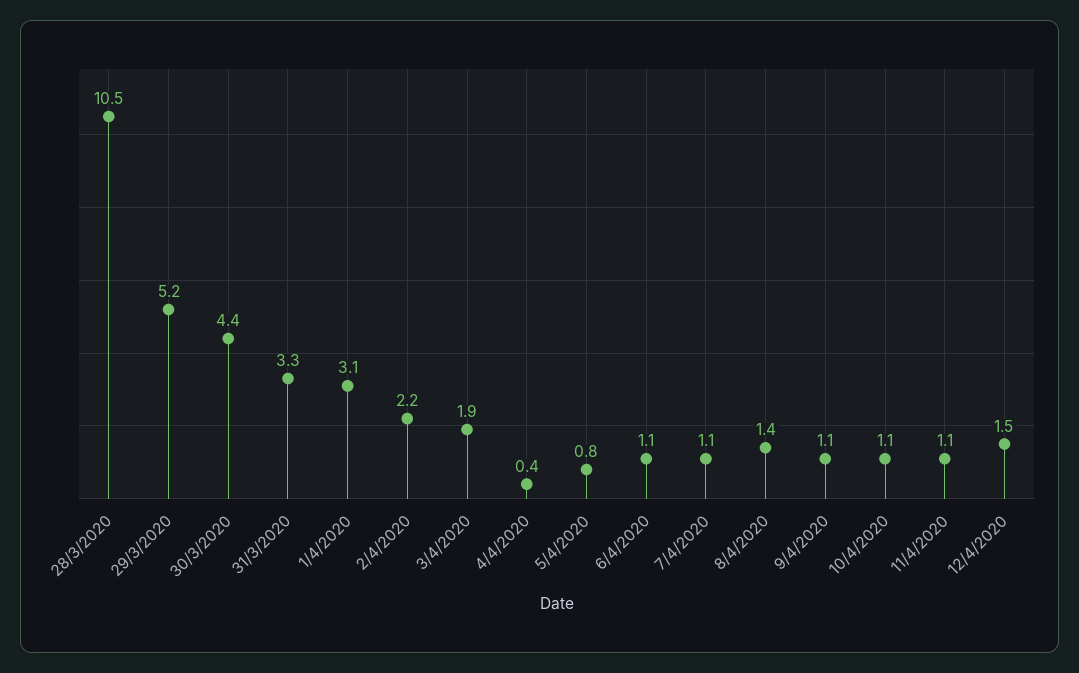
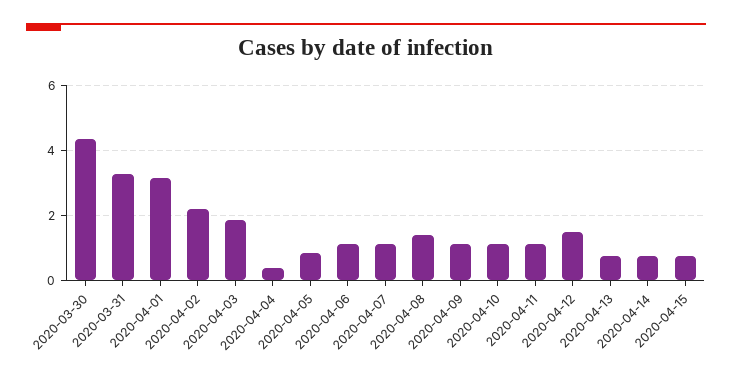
28/3/2020: 10.5 -> none
29/3/2020: 5.2 -> none
2020-04-13: none -> 0.8
2020-04-14: none -> 0.8
2020-04-15: none -> 0.8

